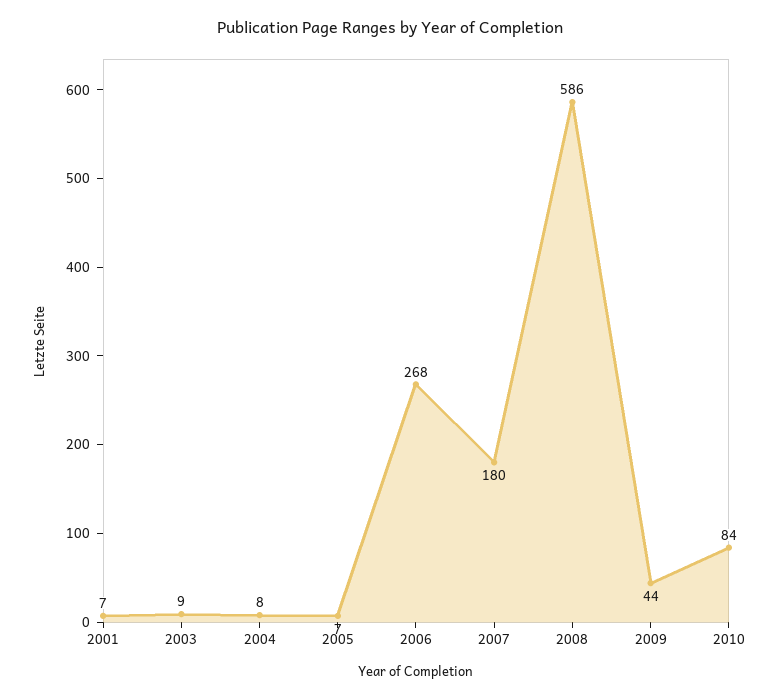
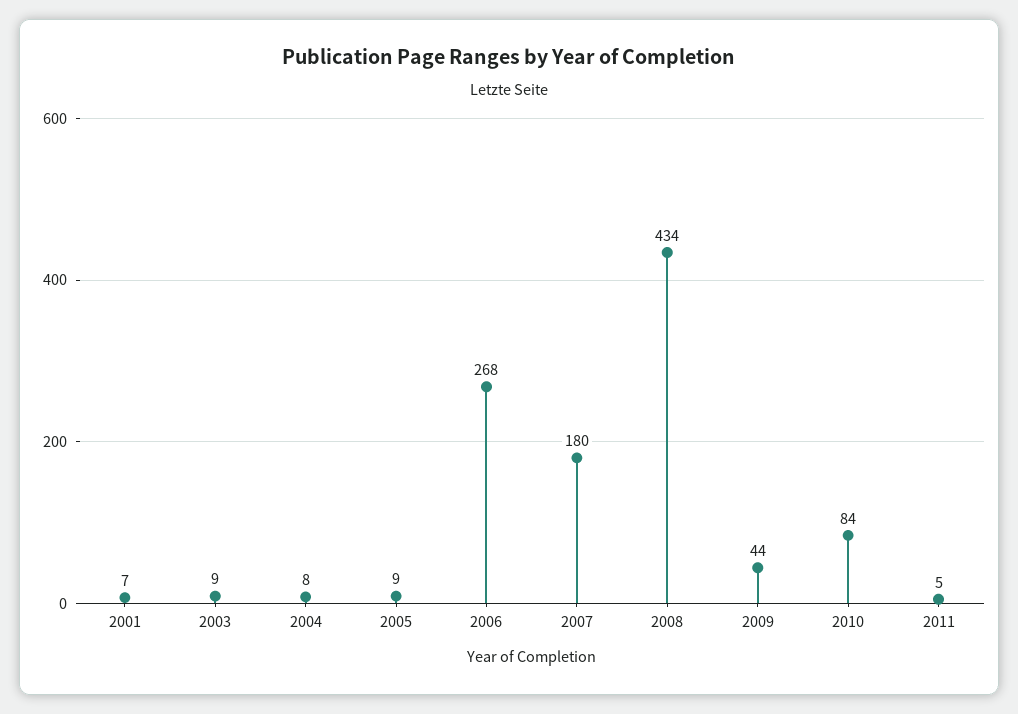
2005: 7 -> 9
2008: 586 -> 434
2011: none -> 5

